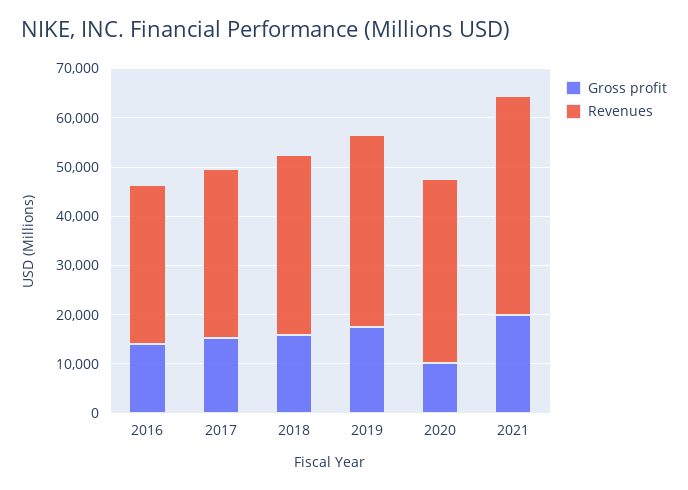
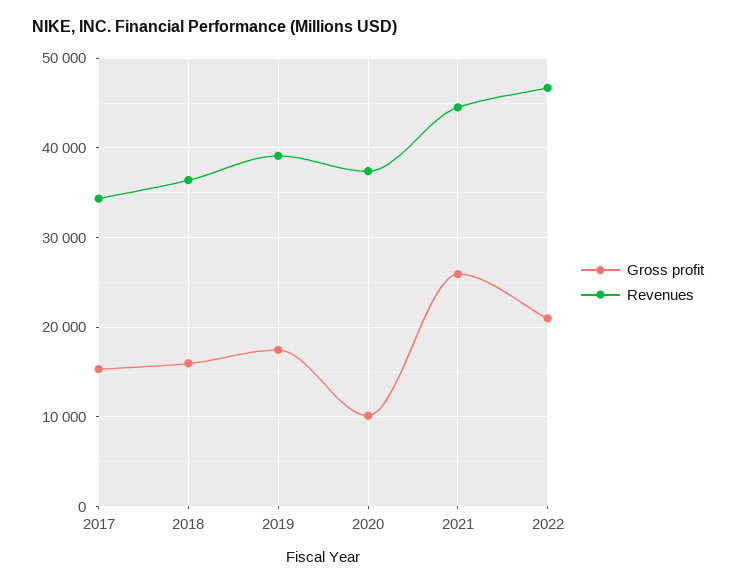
Gross profit, 2016: 14000 -> none
Revenues, 2016: 32000 -> none
Gross profit, 2021: 20000 -> 26000
Gross profit, 2022: none -> 21000
Revenues, 2022: none -> 47000

